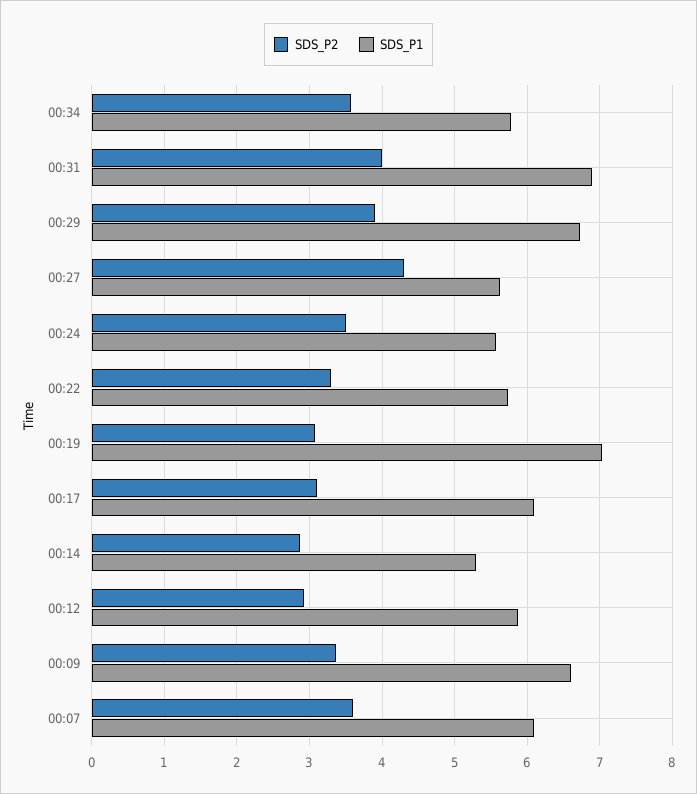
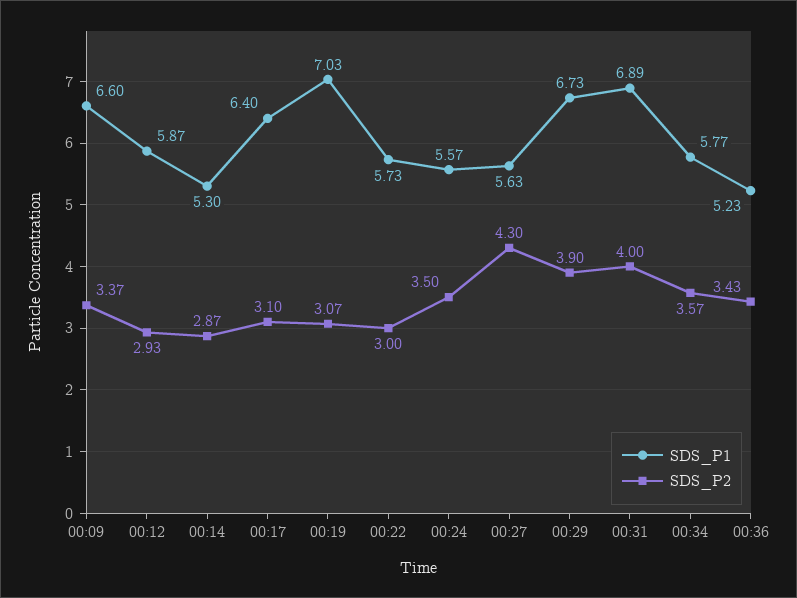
SDS_P2, 00:22: 3.3 -> 3
SDS_P1, 00:17: 6.1 -> 6.4
SDS_P2, 00:07: 3.6 -> none
SDS_P1, 00:07: 6.1 -> none
SDS_P1, 00:36: none -> 5.23
SDS_P2, 00:36: none -> 3.43

